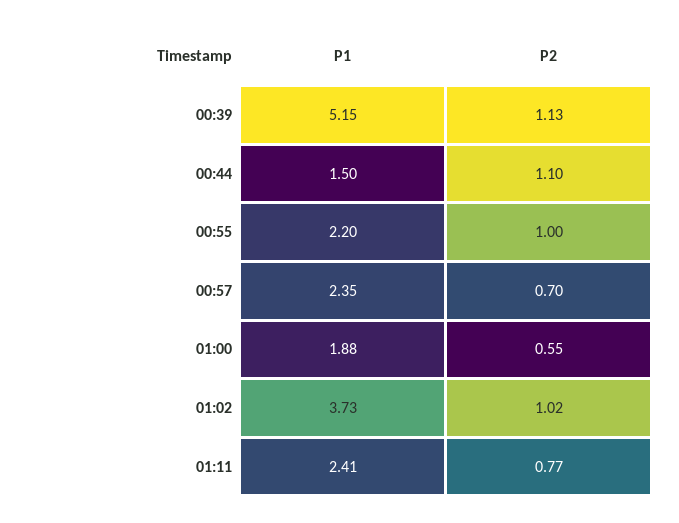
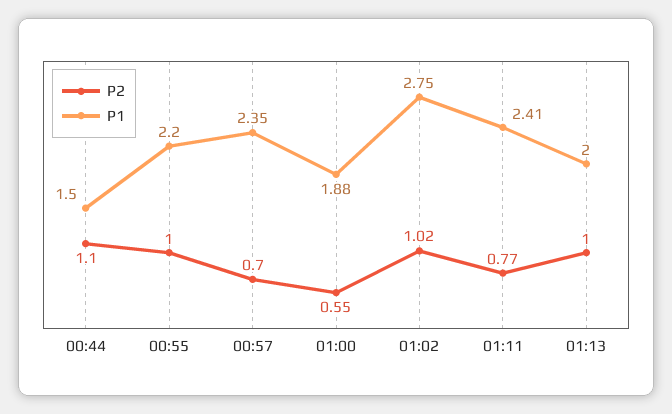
P1, 00:39: 5.15 -> none
P2, 00:39: 1.13 -> none
P1, 01:02: 3.73 -> 2.75
P2, 01:13: none -> 1
P1, 01:13: none -> 2

